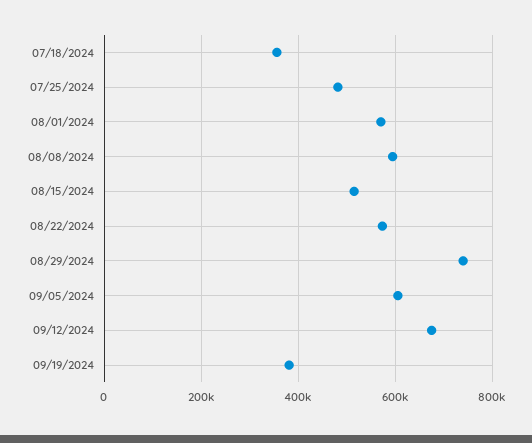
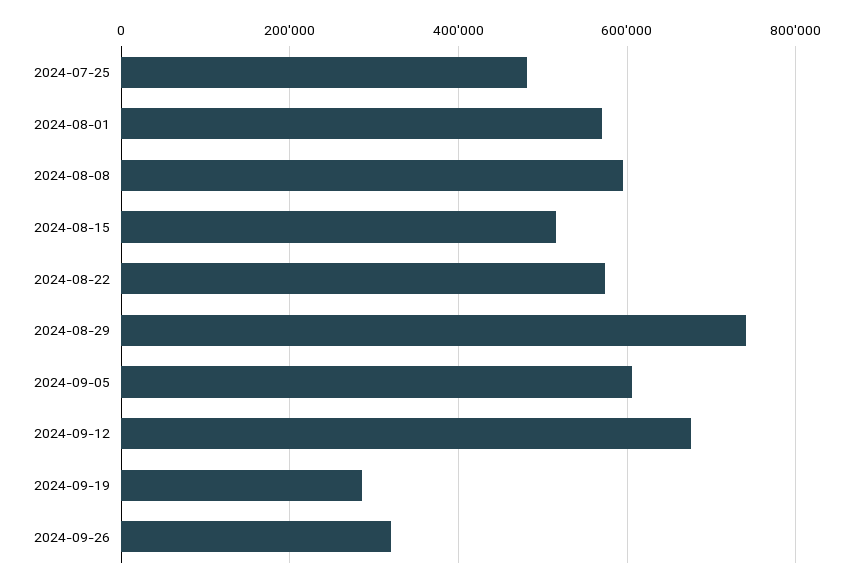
07/18/2024: 360000 -> none
09/19/2024: 380000 -> 280000
2024-09-26: none -> 320000

